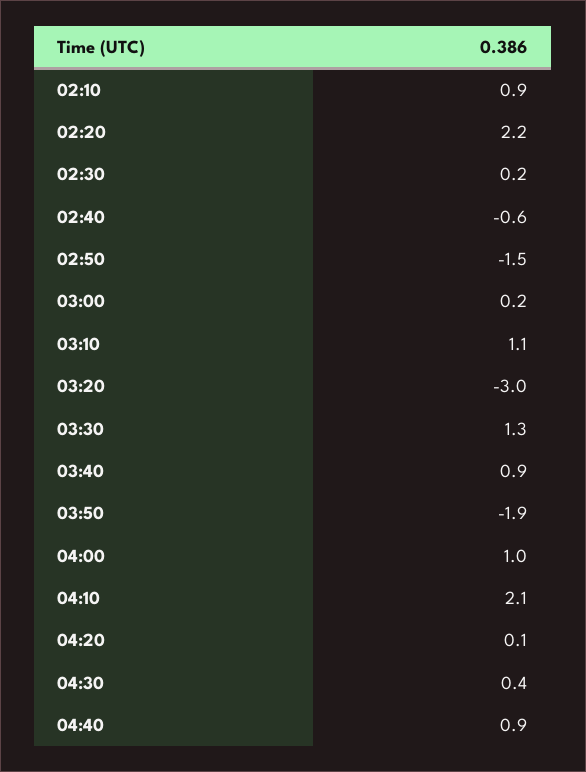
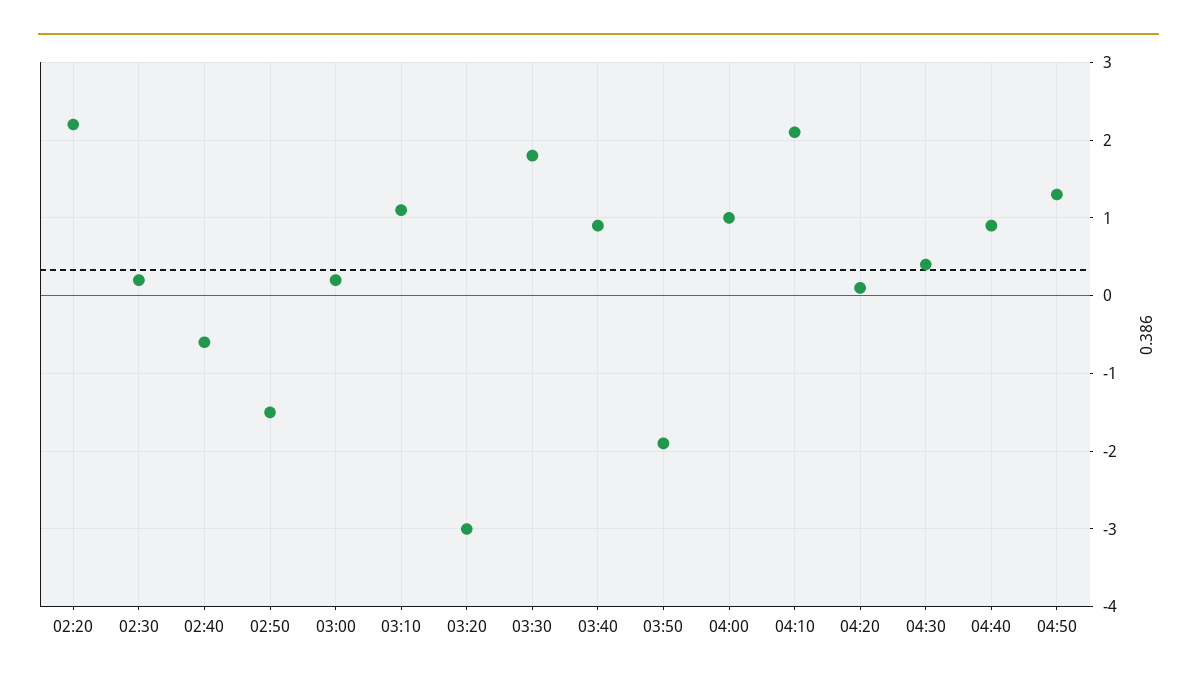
02:10: 0.9 -> none
03:30: 1.3 -> 1.8
04:50: none -> 1.3

